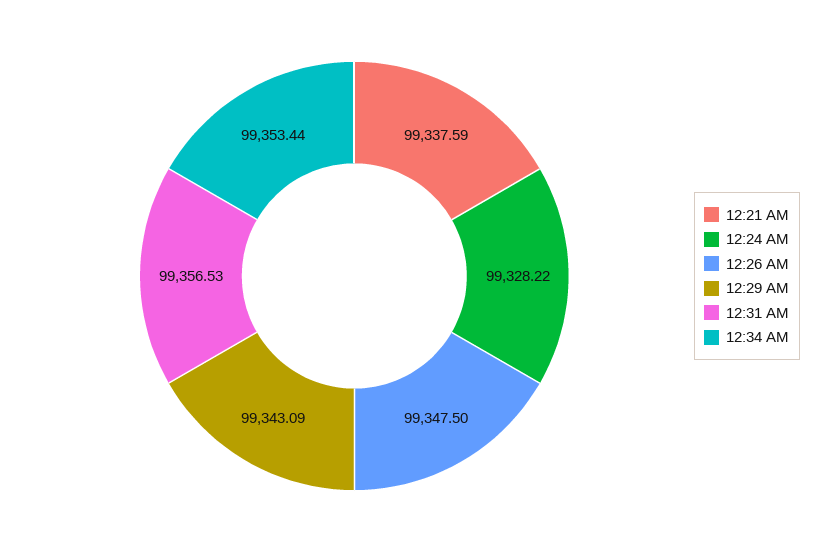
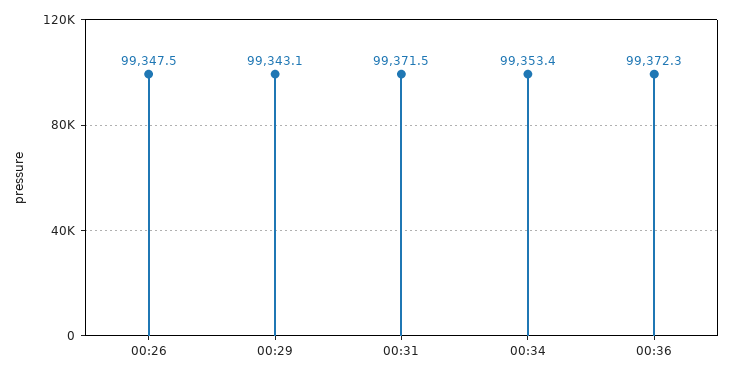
12:21 AM: 99337.59 -> none
12:24 AM: 99328.22 -> none
12:31 AM: 99356.53 -> 99371.5
00:36: none -> 99372.3

